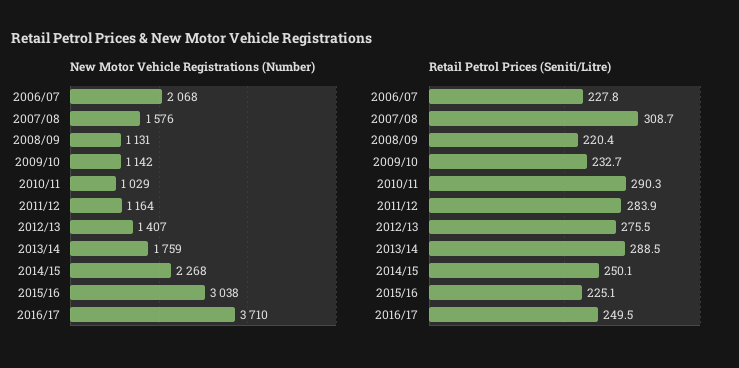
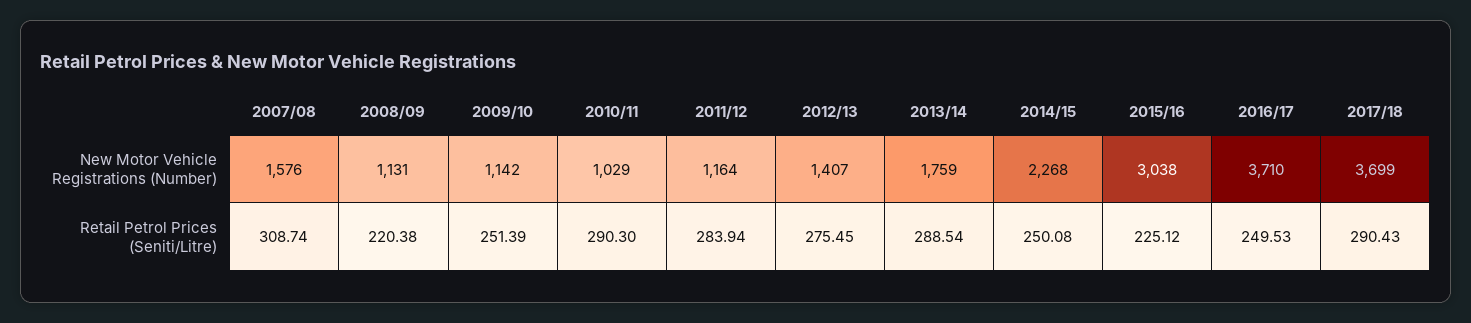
New Motor Vehicle Registrations (Number), 2006/07: 2068 -> none
Retail Petrol Prices (Seniti/Litre), 2006/07: 227.8 -> none
Retail Petrol Prices (Seniti/Litre), 2009/10: 232.7 -> 251.39
New Motor Vehicle Registrations (Number), 2017/18: none -> 3699
Retail Petrol Prices (Seniti/Litre), 2017/18: none -> 290.43

